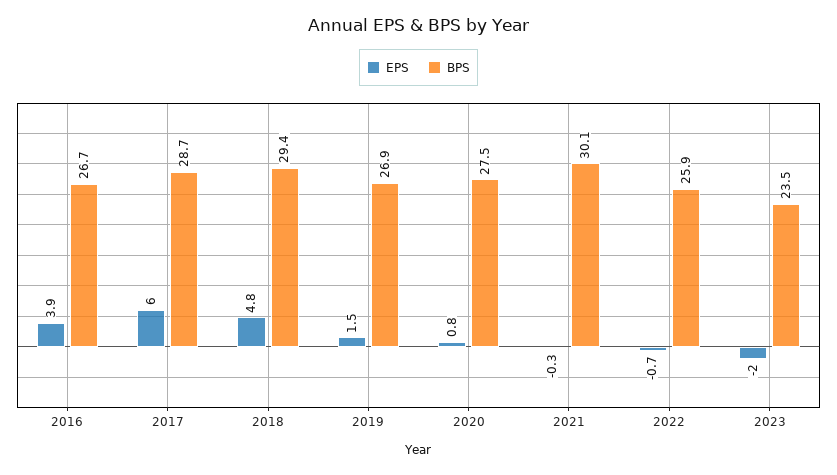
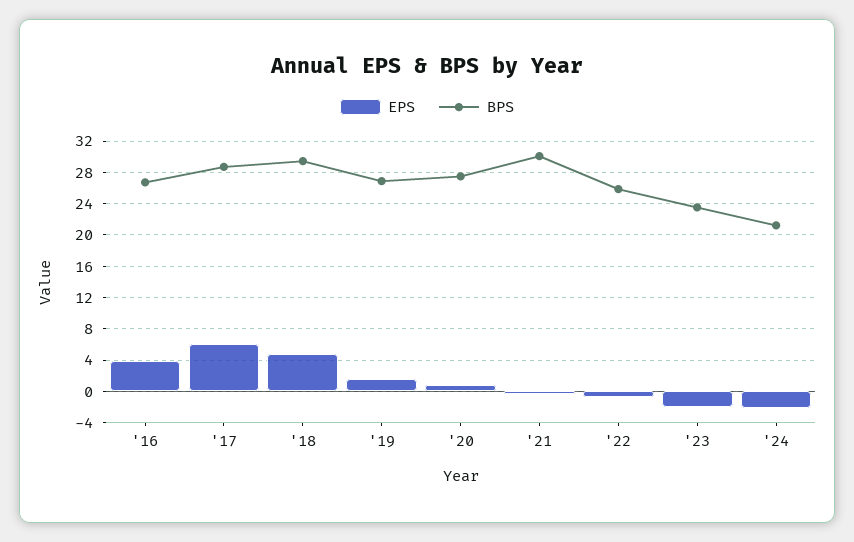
EPS, '24: none -> -2
BPS, '24: none -> 21

